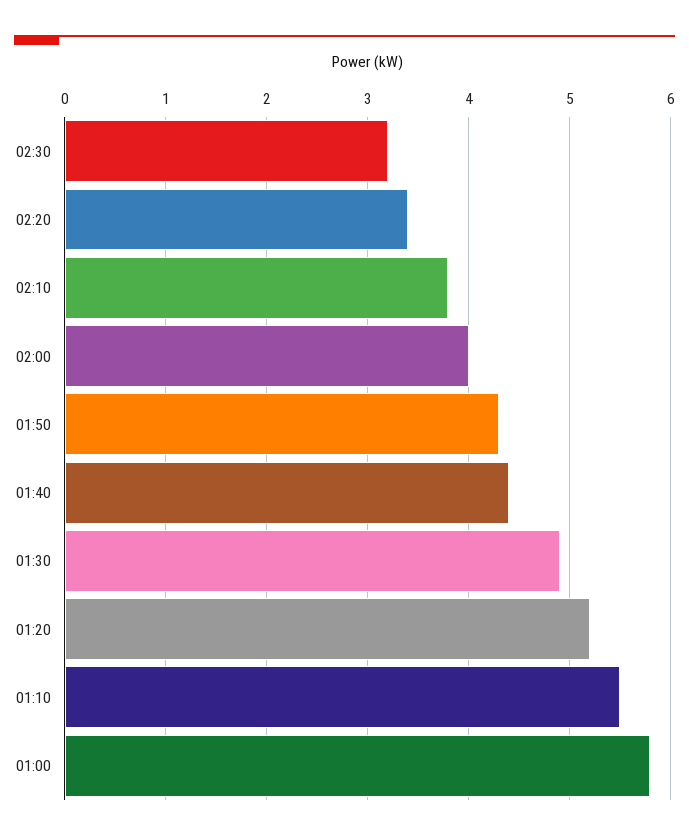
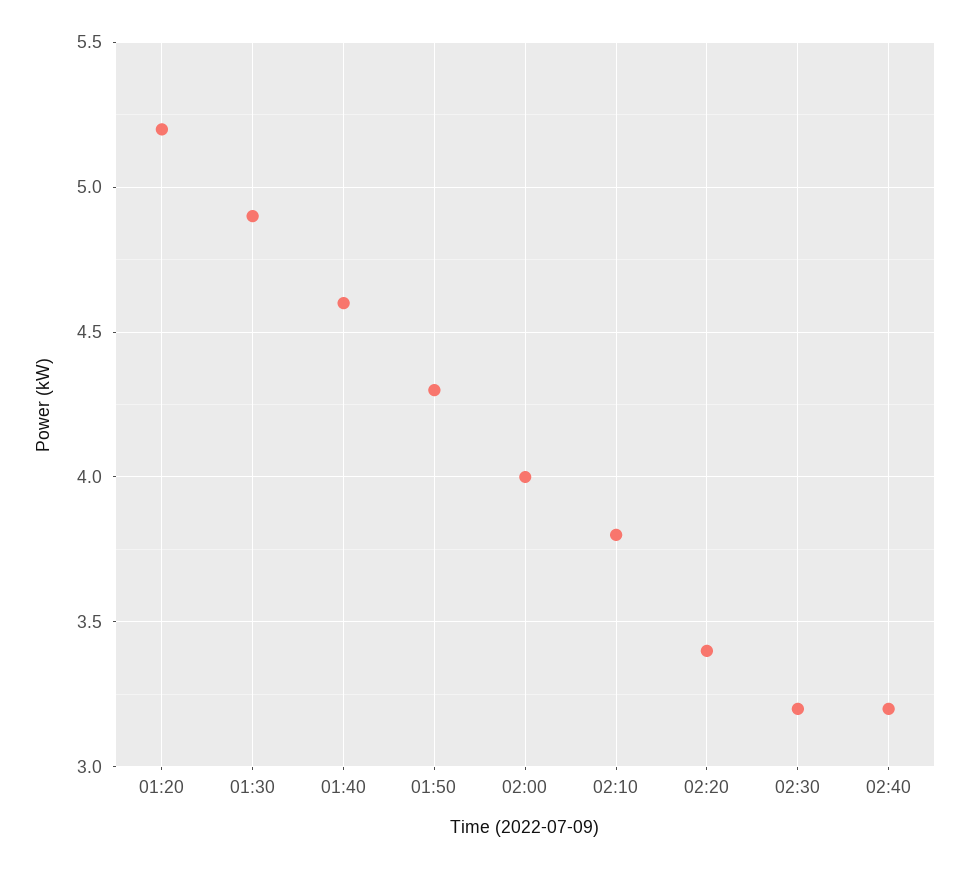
01:40: 4.4 -> 4.6
01:10: 5.5 -> none
01:00: 5.8 -> none
02:40: none -> 3.2

